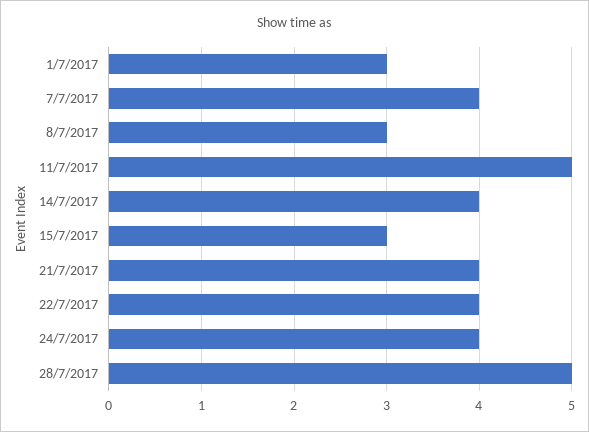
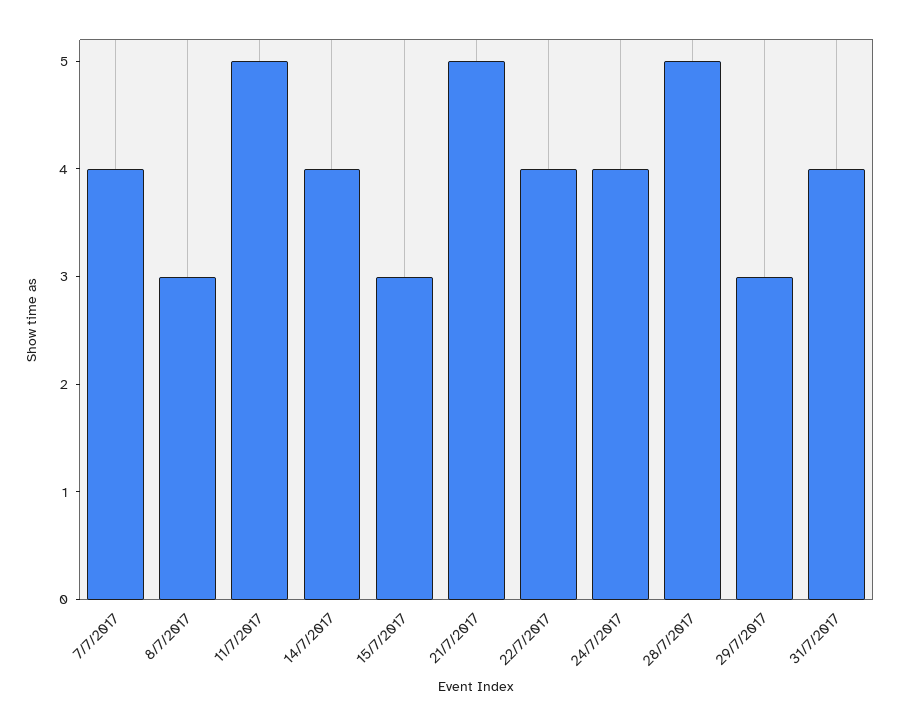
1/7/2017: 3 -> none
21/7/2017: 4 -> 5
29/7/2017: none -> 3
31/7/2017: none -> 4

